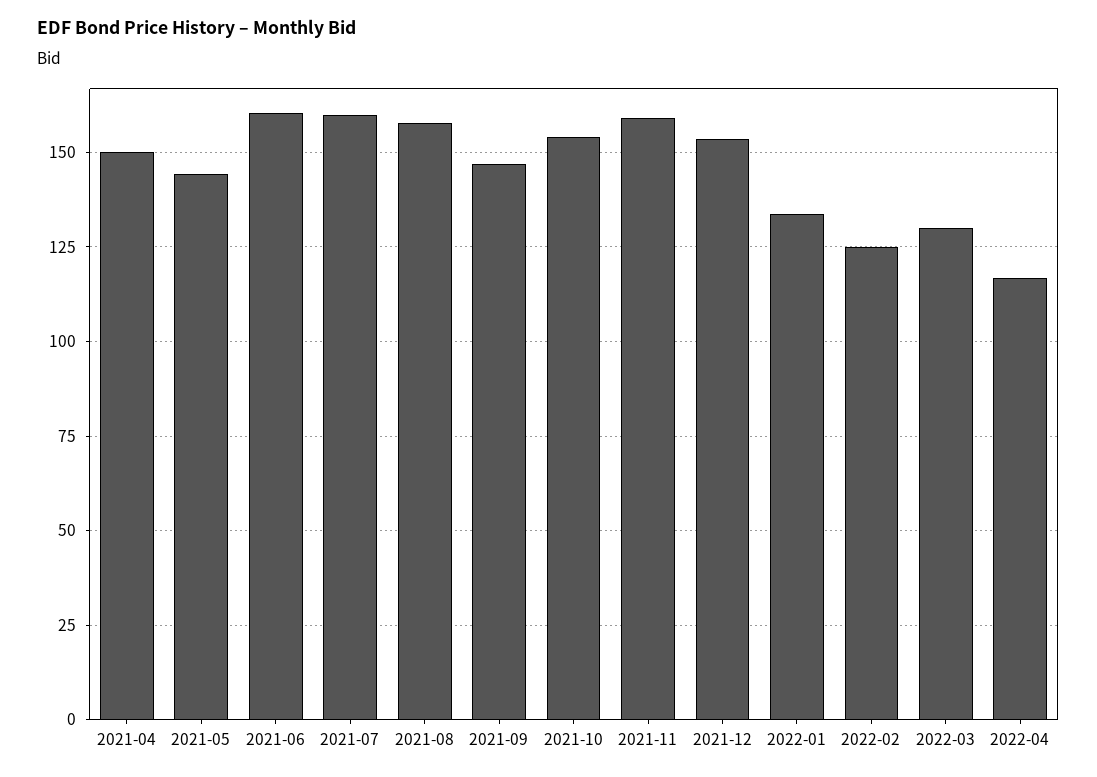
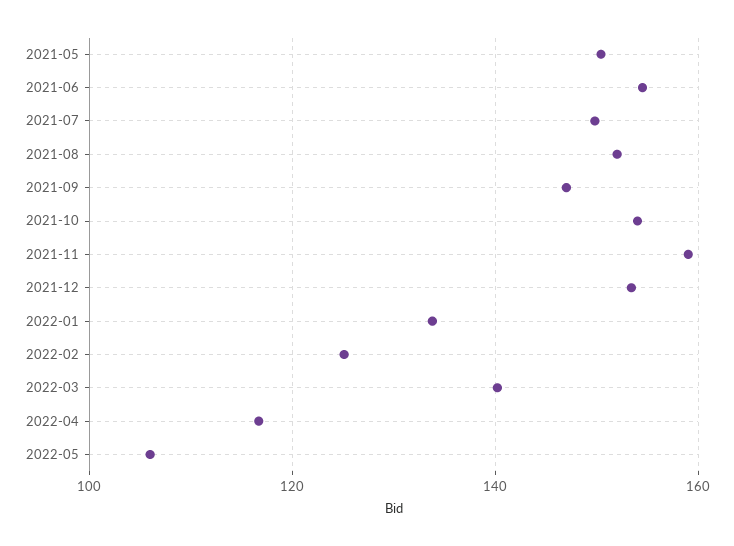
2021-04: 150 -> none
2021-05: 145 -> 150
2021-06: 160 -> 154
2021-07: 160 -> 150
2021-08: 157.5 -> 152
2022-03: 130 -> 140
2022-05: none -> 106

